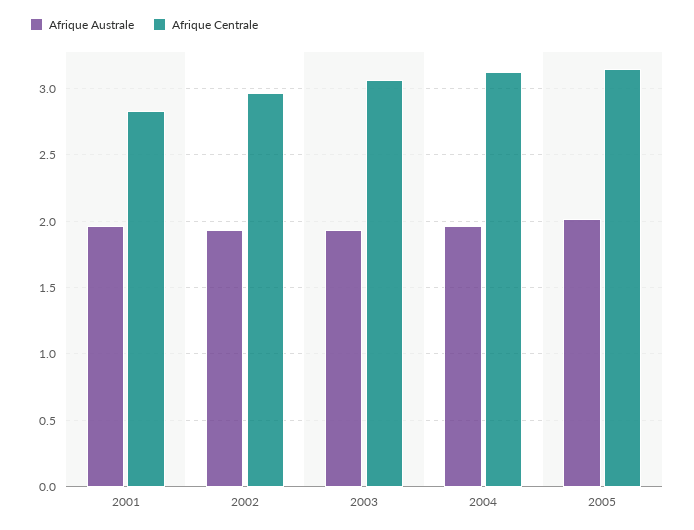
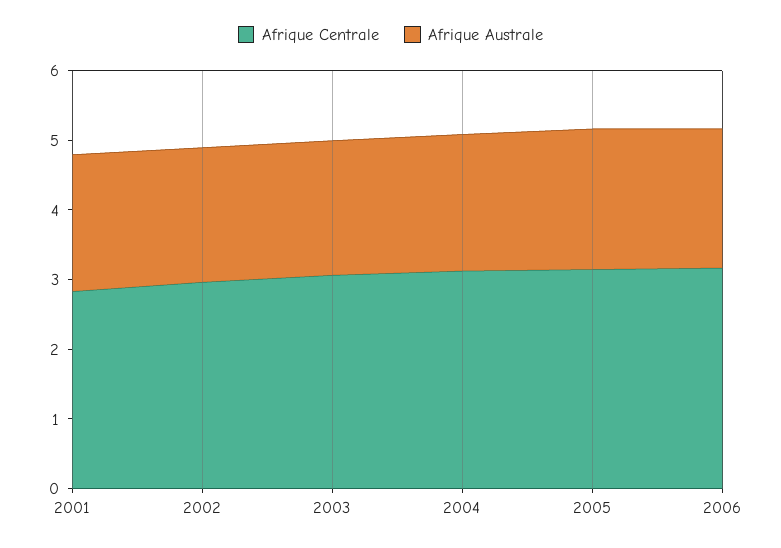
Afrique Centrale, 2006: none -> 3.2
Afrique Australe, 2006: none -> 2

